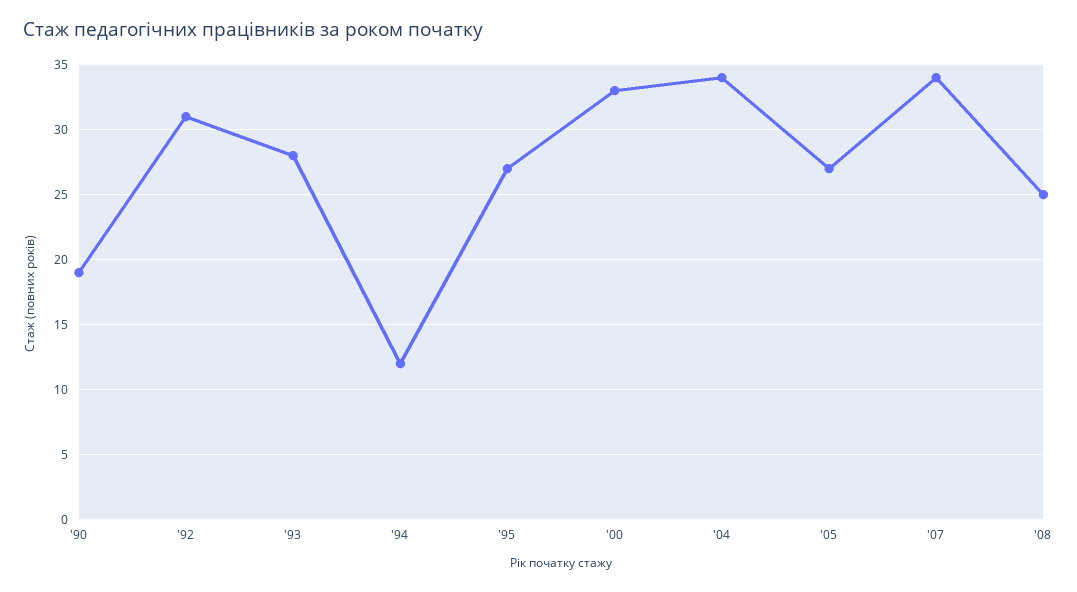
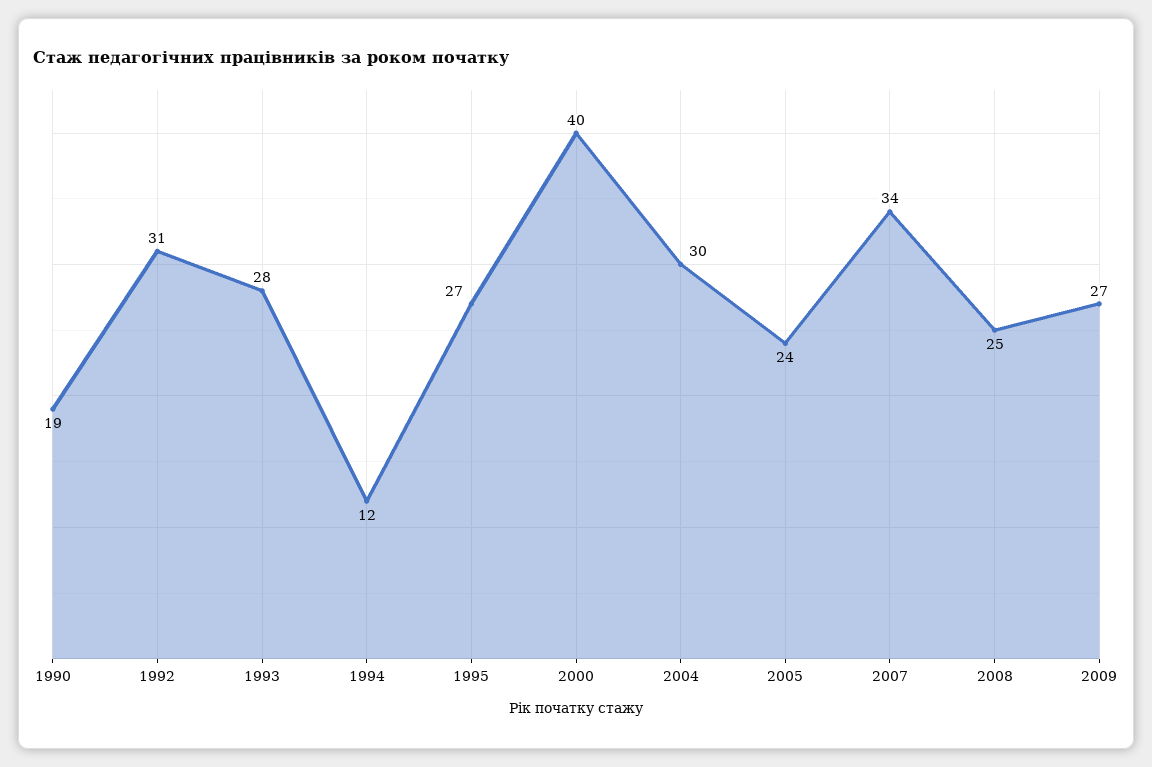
'00: 33 -> 40
'04: 34 -> 30
'05: 27 -> 24
2009: none -> 27

